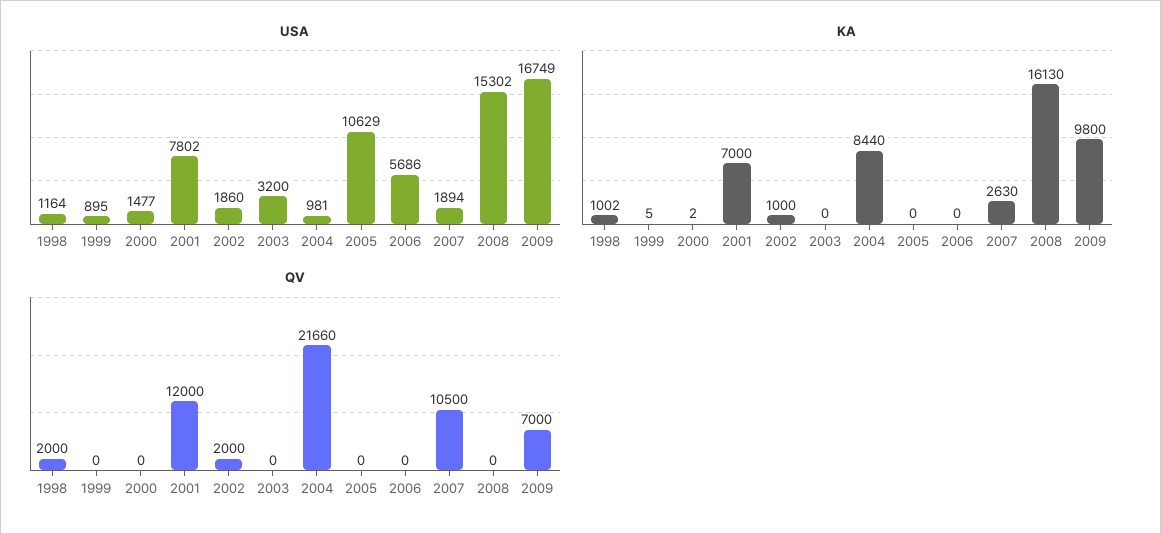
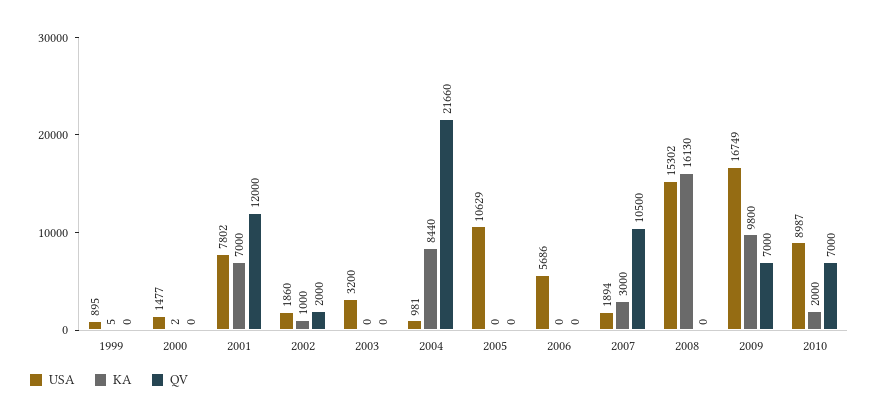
USA, 1998: 1164 -> none
KA, 1998: 1002 -> none
KA, 2007: 2630 -> 3000
QV, 1998: 2000 -> none
USA, 2010: none -> 8987
KA, 2010: none -> 2000
QV, 2010: none -> 7000

